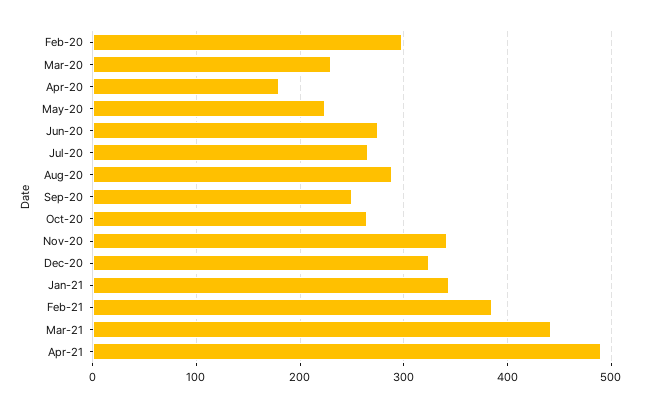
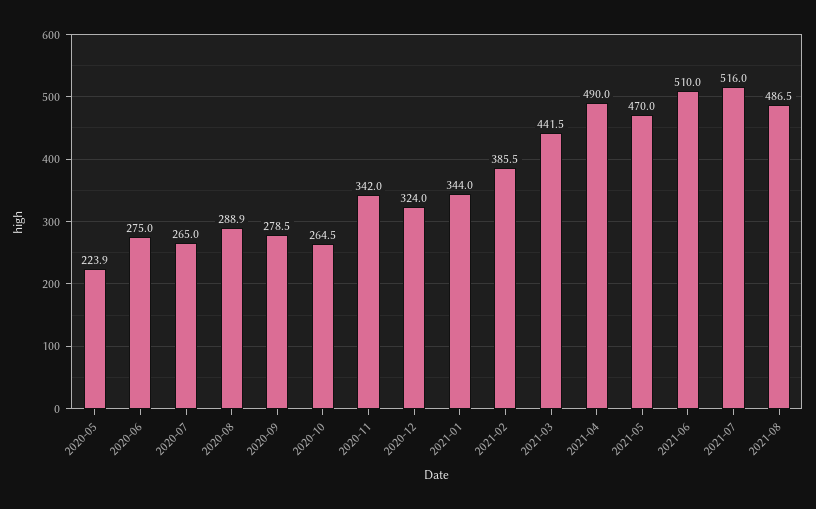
Feb-20: 300 -> none
Mar-20: 230 -> none
Apr-20: 180 -> none
Sep-20: 250 -> 278.5
2021-05: none -> 470
2021-06: none -> 510
2021-07: none -> 516
2021-08: none -> 486.5

